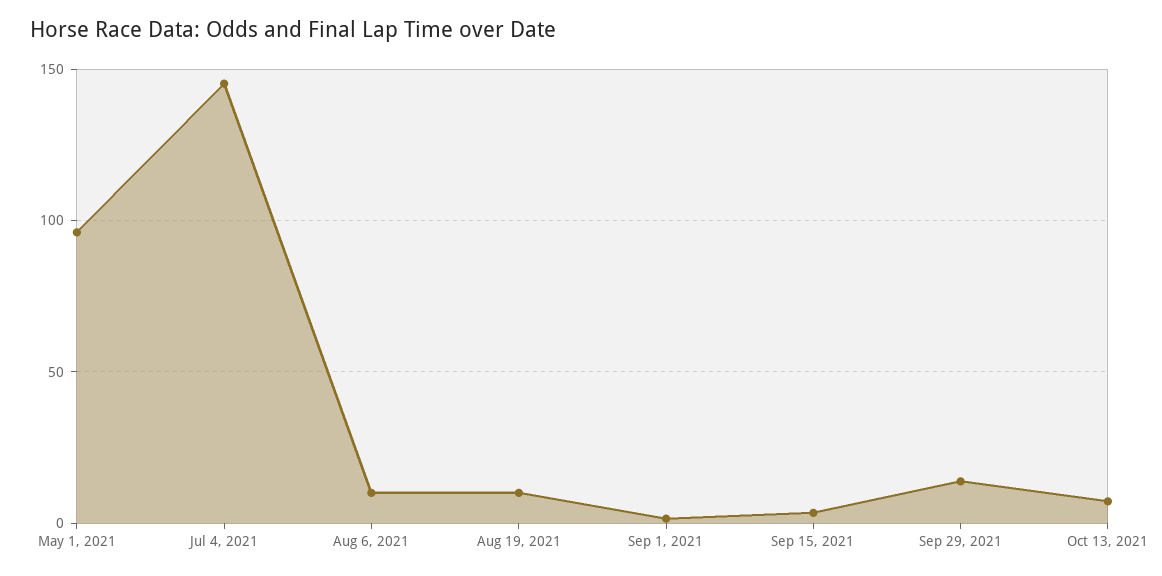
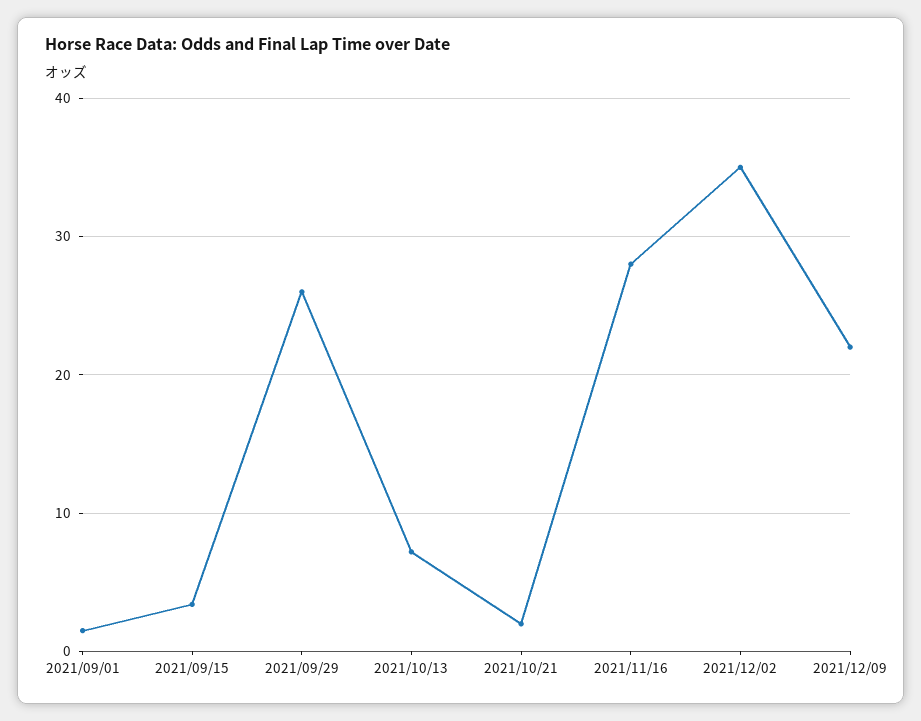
May 1, 2021: 95 -> none
Jul 4, 2021: 145 -> none
Aug 6, 2021: 10 -> none
Aug 19, 2021: 10 -> none
Sep 29, 2021: 15 -> 26
2021/10/21: none -> 2
2021/11/16: none -> 28
2021/12/02: none -> 35
2021/12/09: none -> 22

